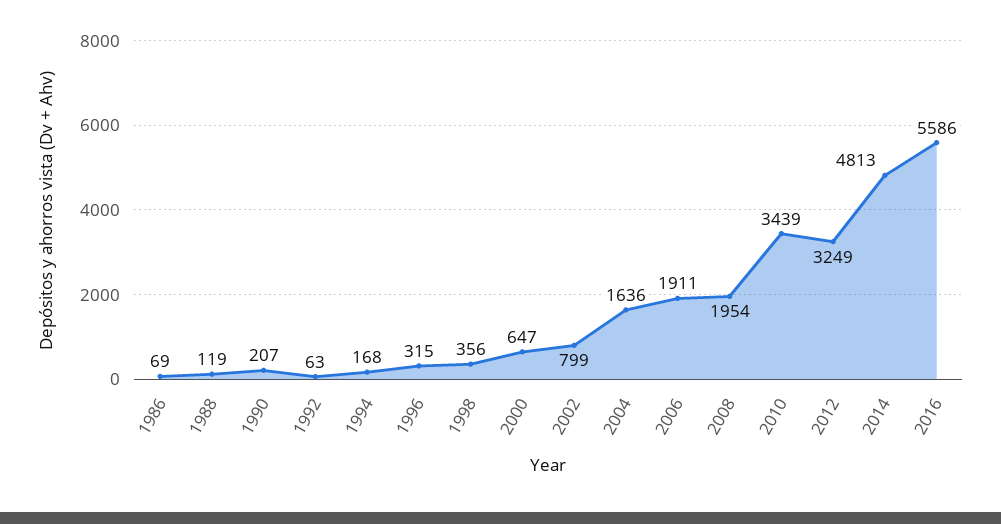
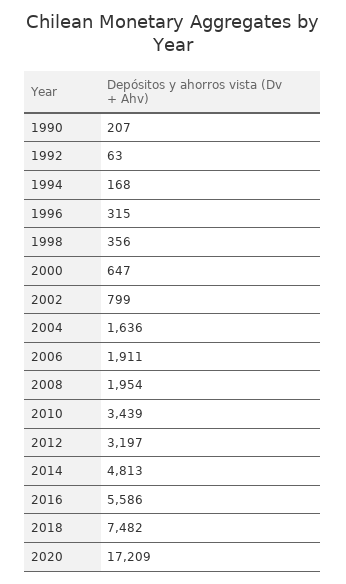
1986: 69 -> none
1988: 119 -> none
2012: 3249 -> 3197
2018: none -> 7482
2020: none -> 17209

